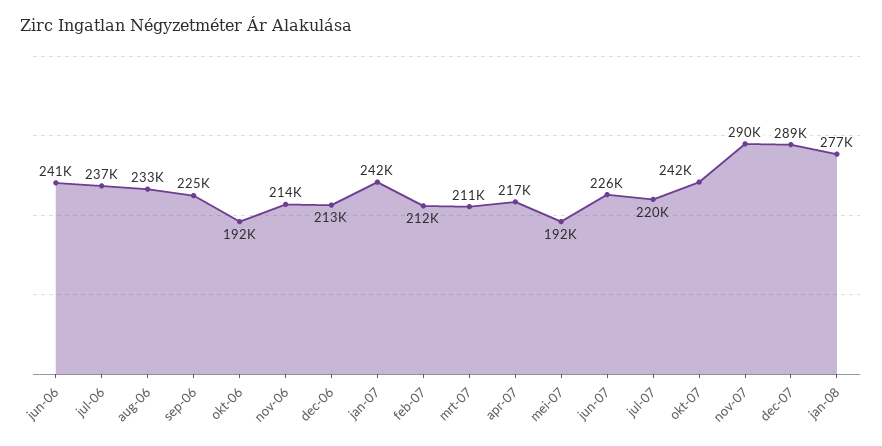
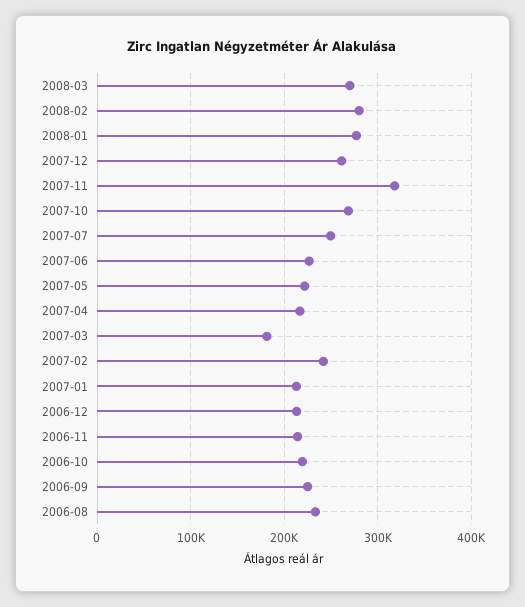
jun-06: 241000 -> none
jul-06: 237000 -> none
okt-06: 192000 -> 220000
jan-07: 242000 -> 210000
feb-07: 212000 -> 240000
mrt-07: 211000 -> 180000
mei-07: 192000 -> 220000
jul-07: 220000 -> 250000
okt-07: 242000 -> 270000
nov-07: 290000 -> 320000
dec-07: 289000 -> 260000
2008-03: none -> 270000
2008-02: none -> 280000

